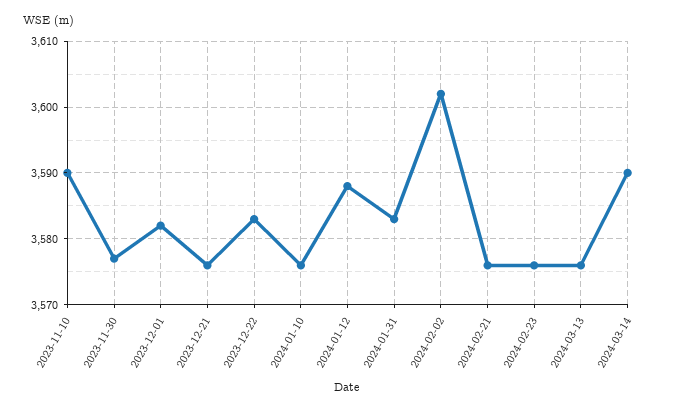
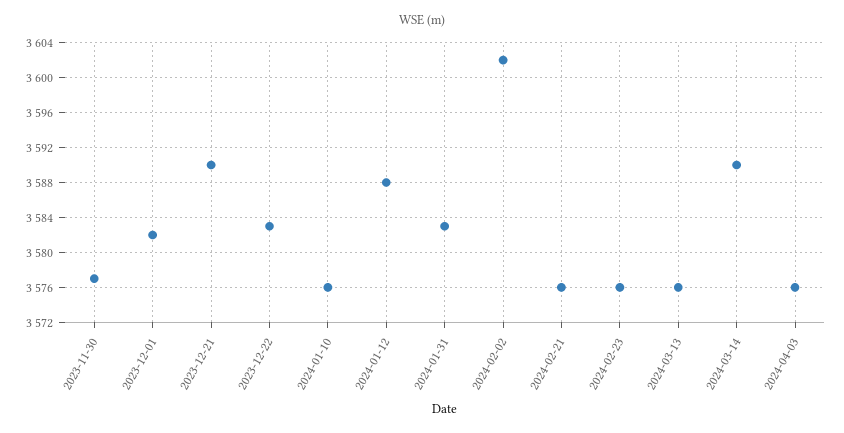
2023-11-10: 3590 -> none
2023-12-21: 3576 -> 3590
2024-04-03: none -> 3576

